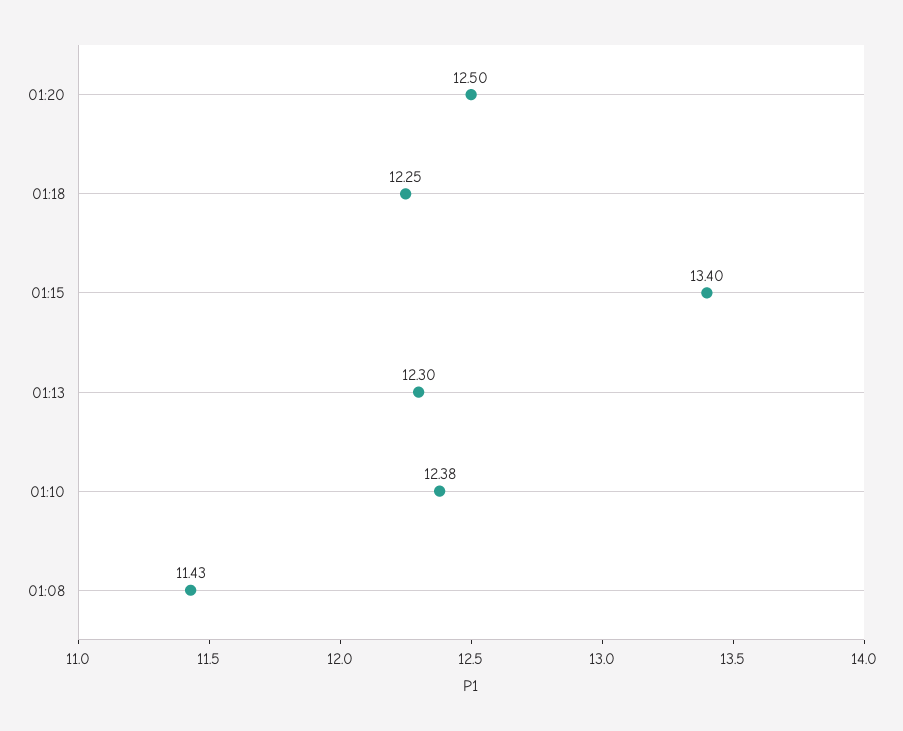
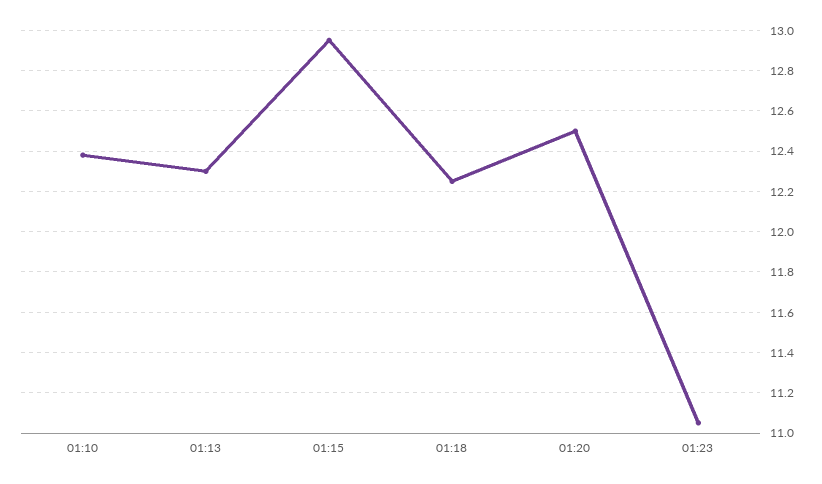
01:15: 13.4 -> 12.95
01:08: 11.43 -> none
01:23: none -> 11.05

